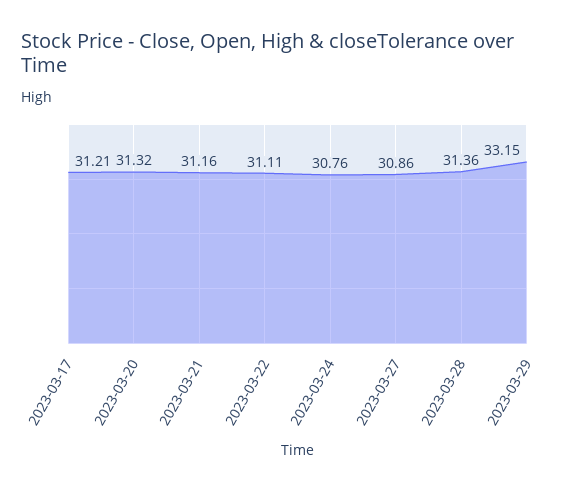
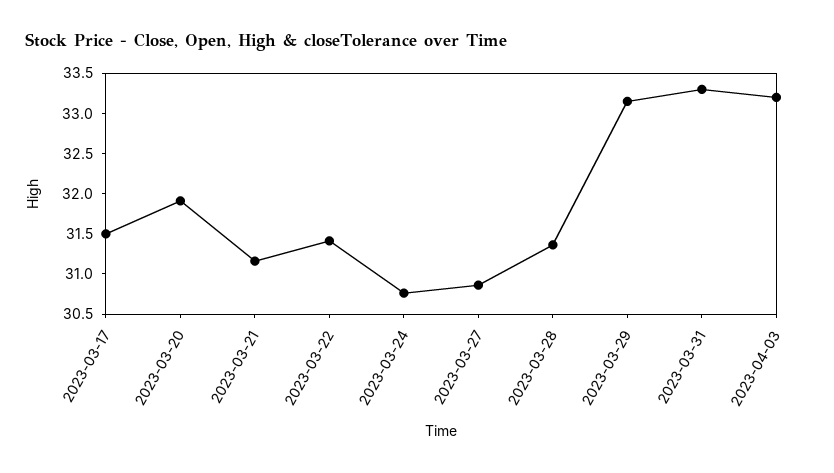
2023-03-17: 31.21 -> 31.5
2023-03-20: 31.32 -> 31.9
2023-03-22: 31.11 -> 31.4
2023-03-31: none -> 33.3
2023-04-03: none -> 33.2

